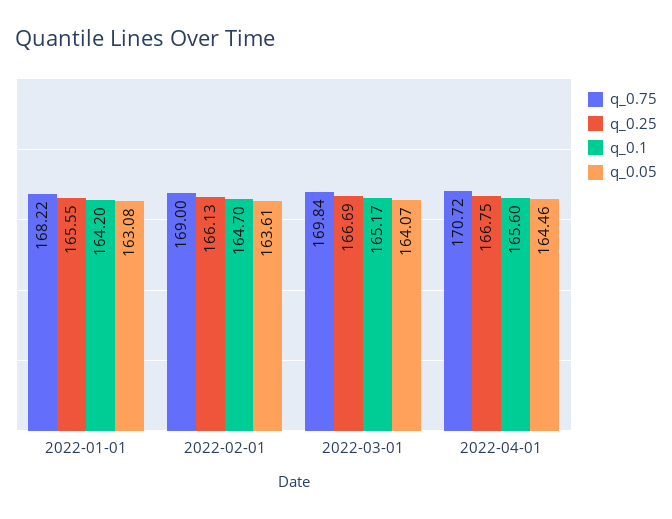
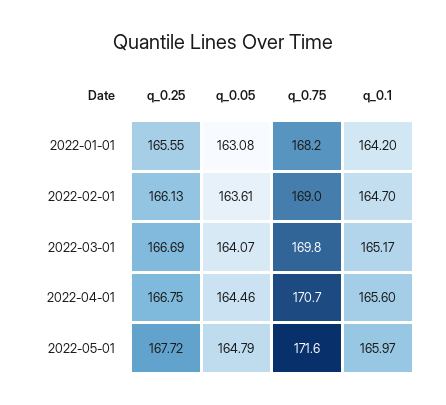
q_0.25, 2022-05-01: none -> 167.72
q_0.05, 2022-05-01: none -> 164.79
q_0.75, 2022-05-01: none -> 171.6
q_0.1, 2022-05-01: none -> 165.97

